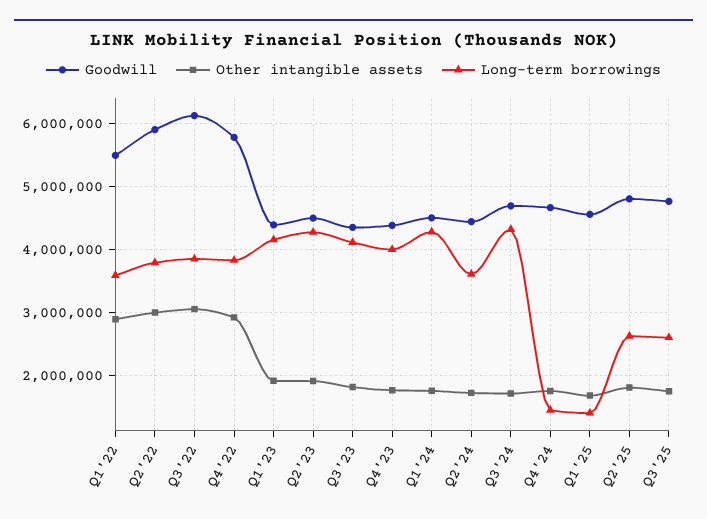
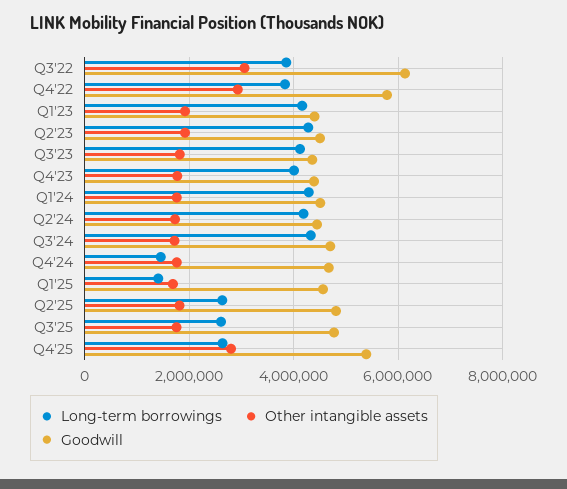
Goodwill, Q1'22: 5500000 -> none
Other intangible assets, Q1'22: 2900000 -> none
Long-term borrowings, Q1'22: 3600000 -> none
Goodwill, Q2'22: 5900000 -> none
Other intangible assets, Q2'22: 3000000 -> none
Long-term borrowings, Q2'22: 3800000 -> none
Long-term borrowings, Q2'24: 3600000 -> 4200000
Long-term borrowings, Q4'25: none -> 2600000
Other intangible assets, Q4'25: none -> 2800000
Goodwill, Q4'25: none -> 5400000

